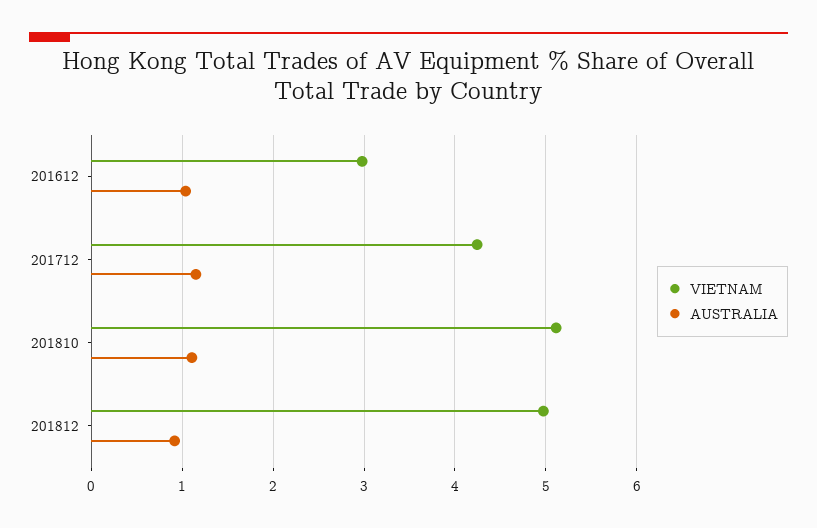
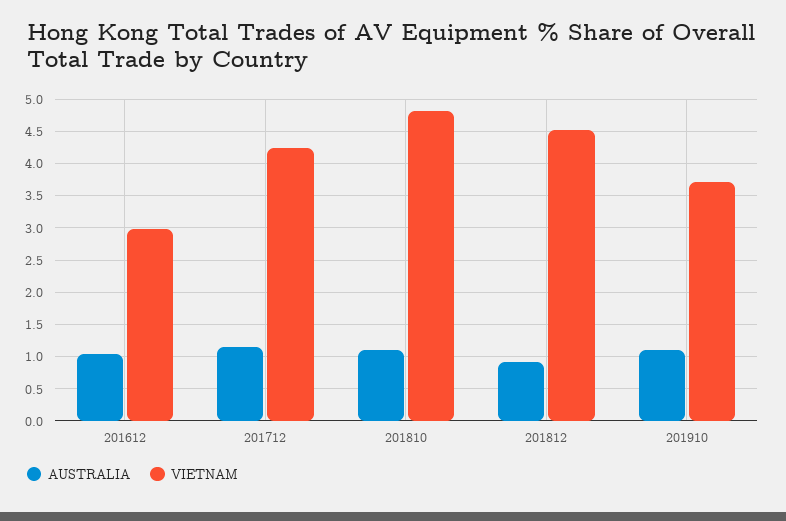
VIETNAM, 201810: 5.1 -> 4.8
VIETNAM, 201812: 5 -> 4.5
AUSTRALIA, 201910: none -> 1.1
VIETNAM, 201910: none -> 3.7

